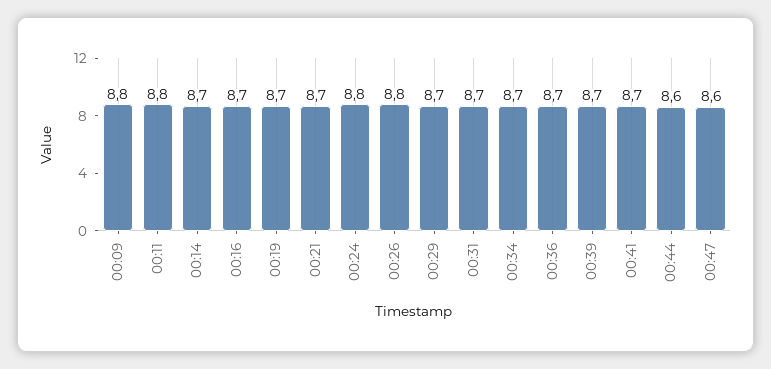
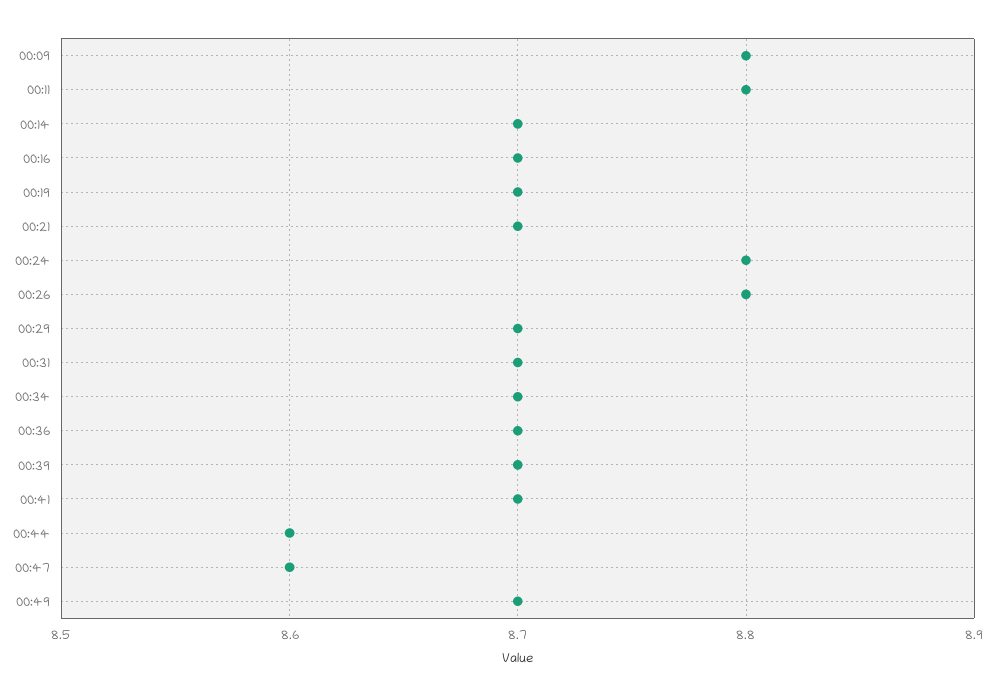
00:49: none -> 8.7

